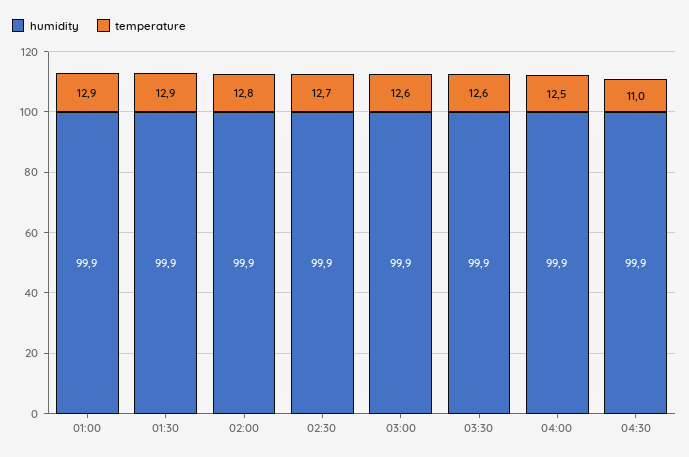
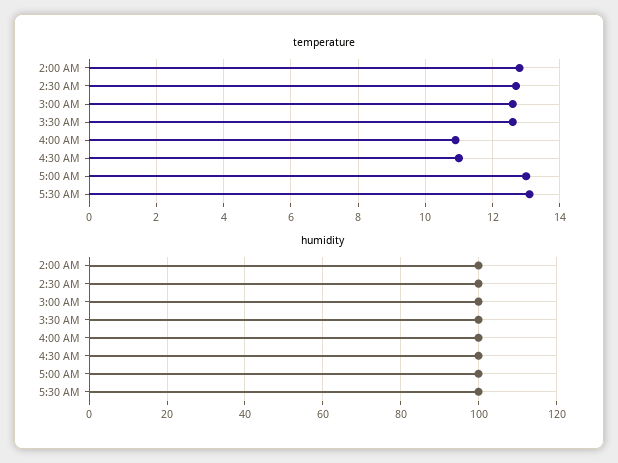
humidity, 01:00: 99.9 -> none
temperature, 01:00: 12.9 -> none
humidity, 01:30: 99.9 -> none
temperature, 01:30: 12.9 -> none
temperature, 04:00: 12.5 -> 11
temperature, 5:00 AM: none -> 13
temperature, 5:30 AM: none -> 13
humidity, 5:00 AM: none -> 100
humidity, 5:30 AM: none -> 100

